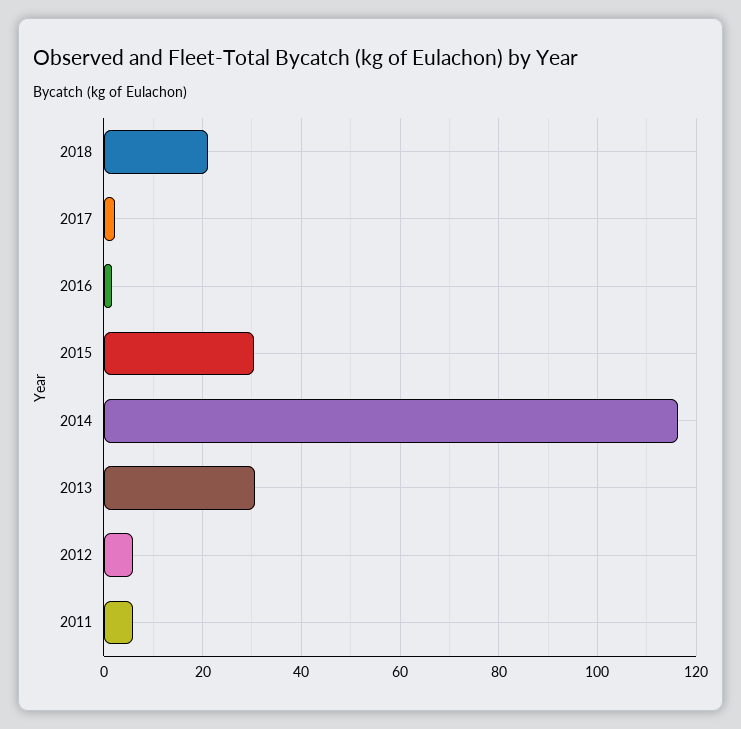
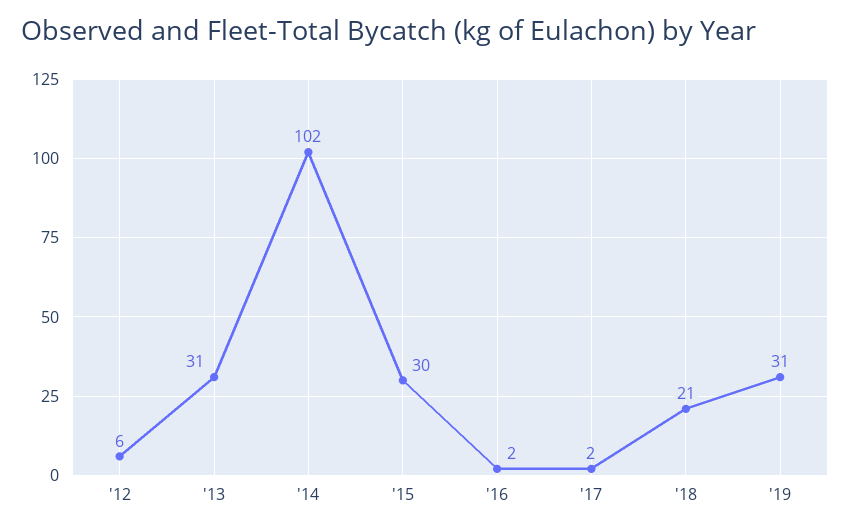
2014: 116 -> 102
2011: 6 -> none
'19: none -> 31

